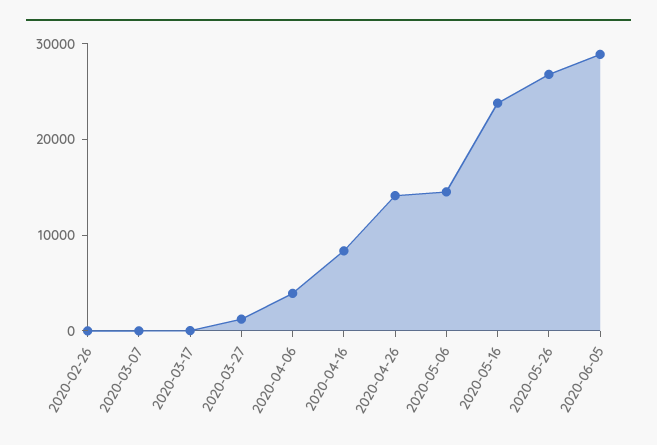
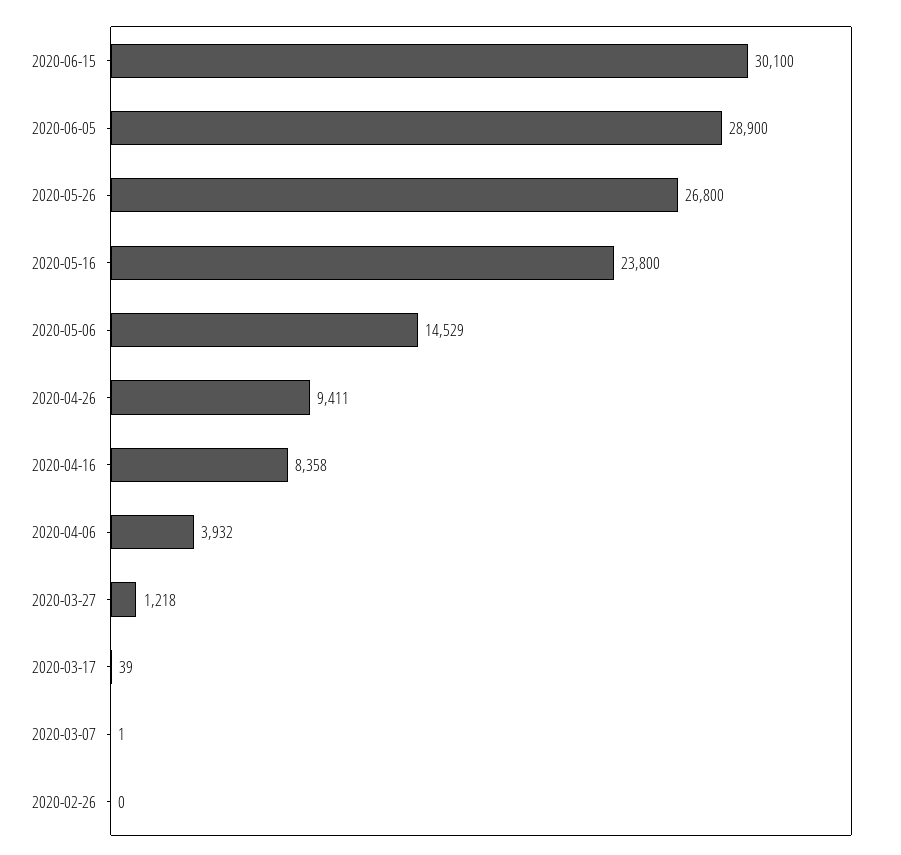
2020-04-26: 14000 -> 9411
2020-06-15: none -> 30100

